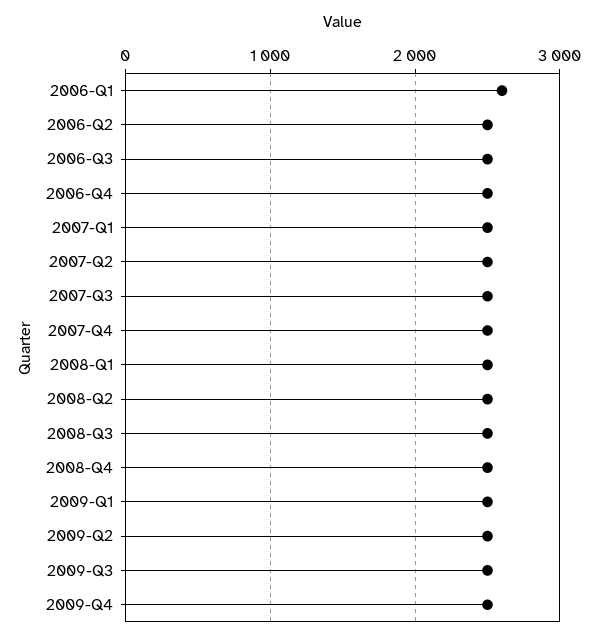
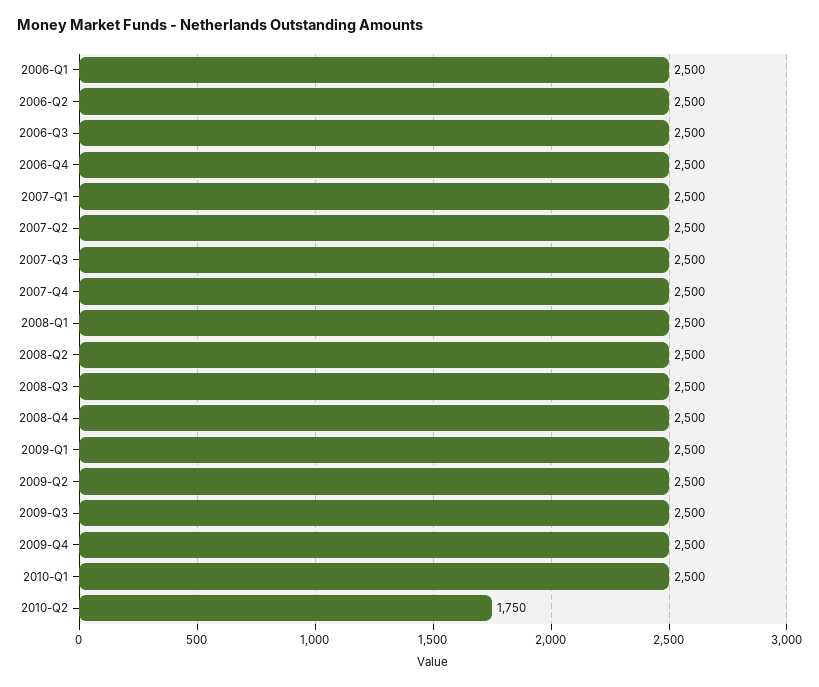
2006-Q1: 2600 -> 2500
2010-Q1: none -> 2500
2010-Q2: none -> 1750

